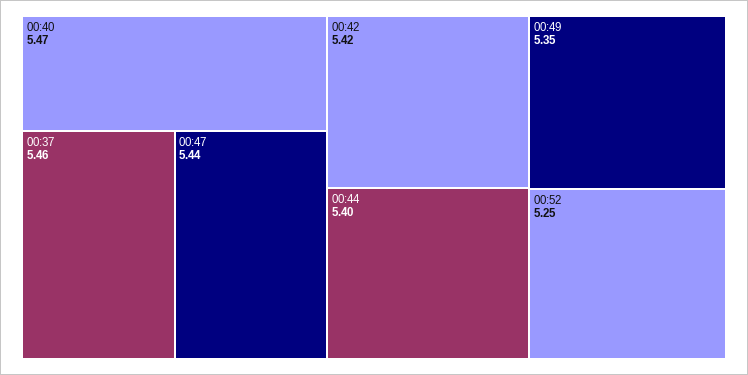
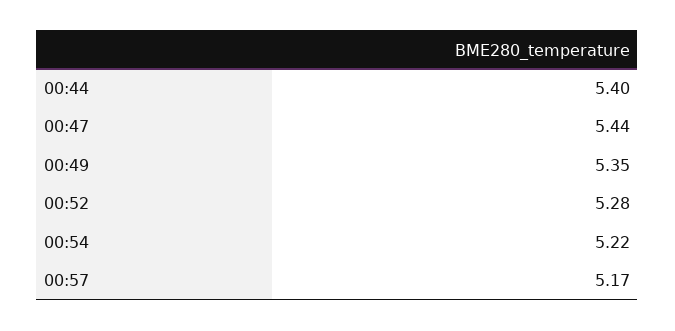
00:40: 5.47 -> none
00:37: 5.46 -> none
00:42: 5.42 -> none
00:52: 5.25 -> 5.28
00:54: none -> 5.22
00:57: none -> 5.17

